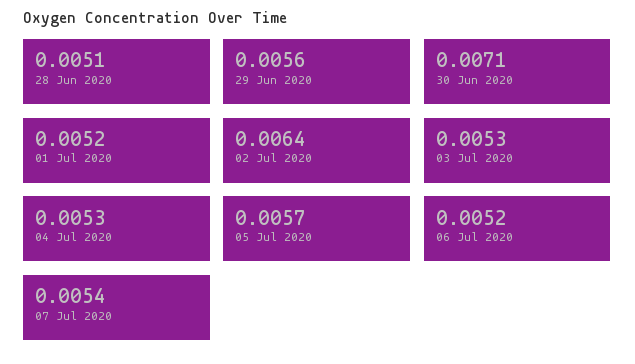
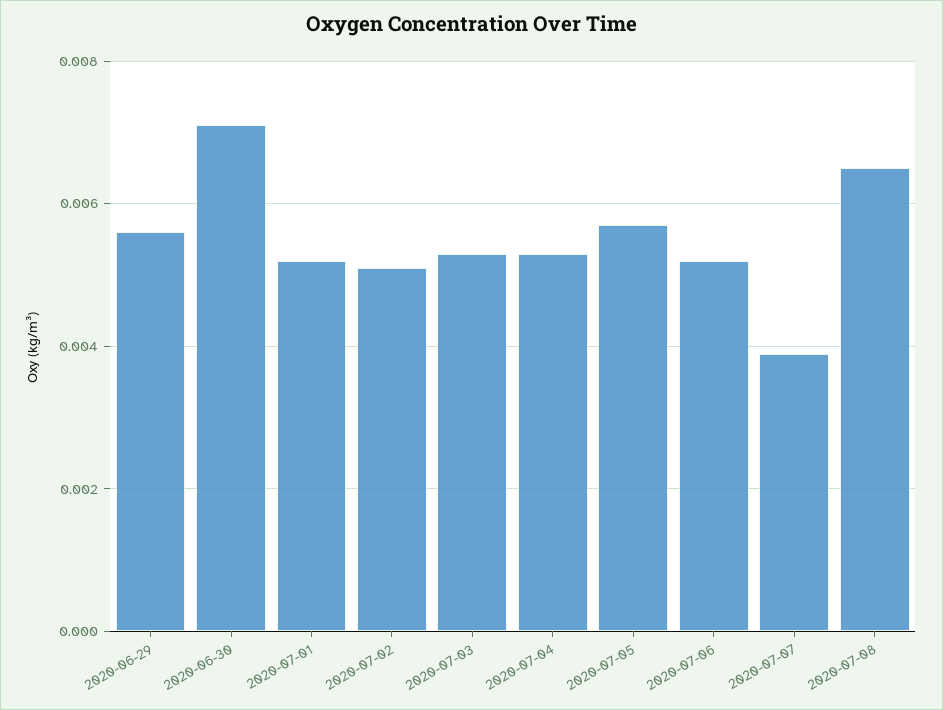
28 Jun 2020: 0.0051 -> none
02 Jul 2020: 0.0064 -> 0.005
07 Jul 2020: 0.0054 -> 0.004
2020-07-08: none -> 0.0065

